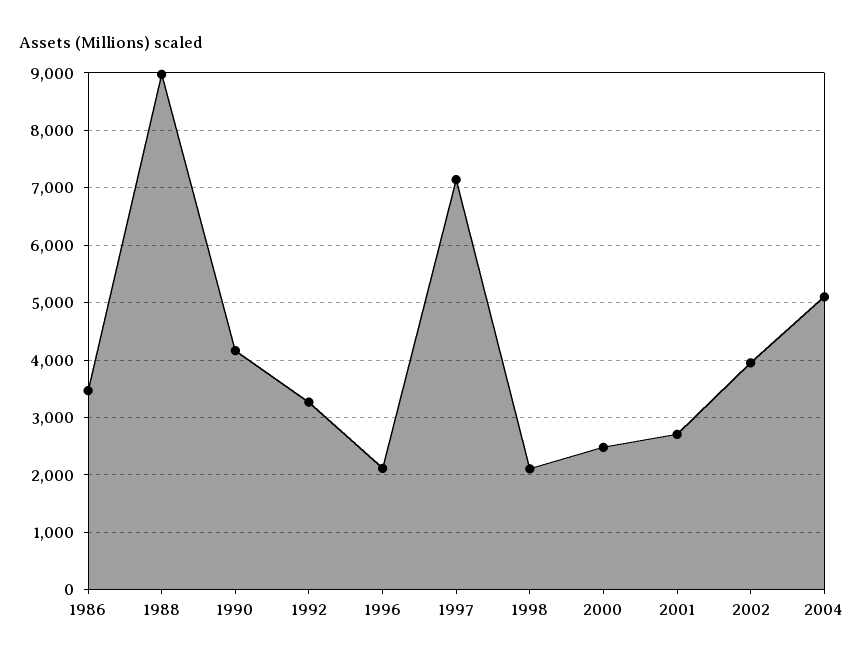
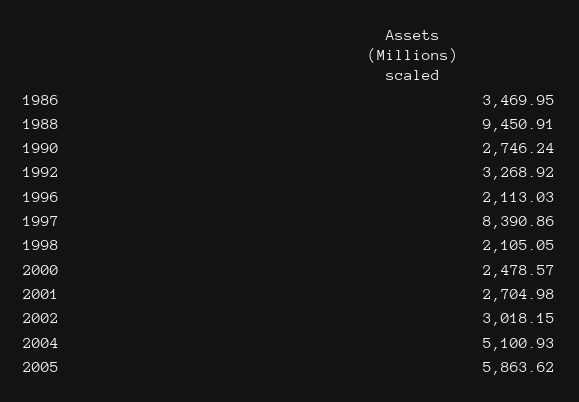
1988: 9000 -> 9450.91
1990: 4200 -> 2746.24
1997: 7200 -> 8390.86
2002: 4000 -> 3018.15
2005: none -> 5863.62

